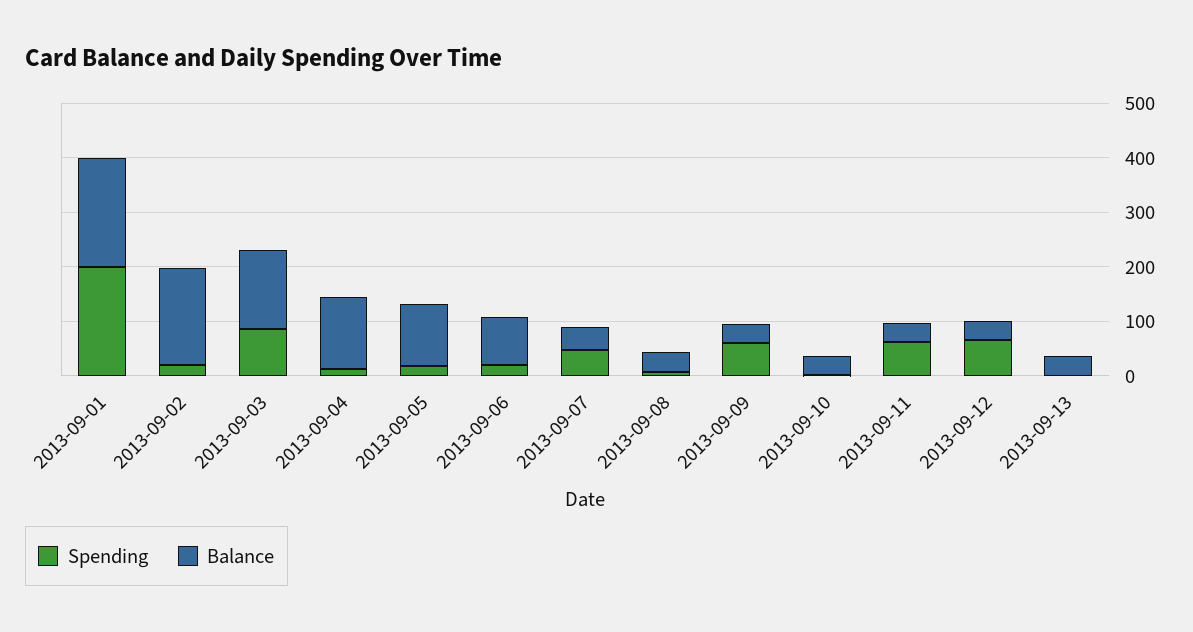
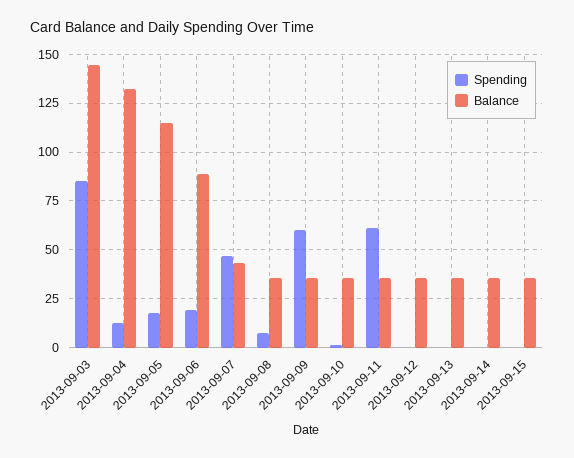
Spending, 2013-09-01: 200 -> none
Balance, 2013-09-01: 200 -> none
Spending, 2013-09-02: 20 -> none
Balance, 2013-09-02: 180 -> none
Spending, 2013-09-12: 60 -> 0
Spending, 2013-09-14: none -> 0
Balance, 2013-09-14: none -> 35
Spending, 2013-09-15: none -> 0
Balance, 2013-09-15: none -> 35

